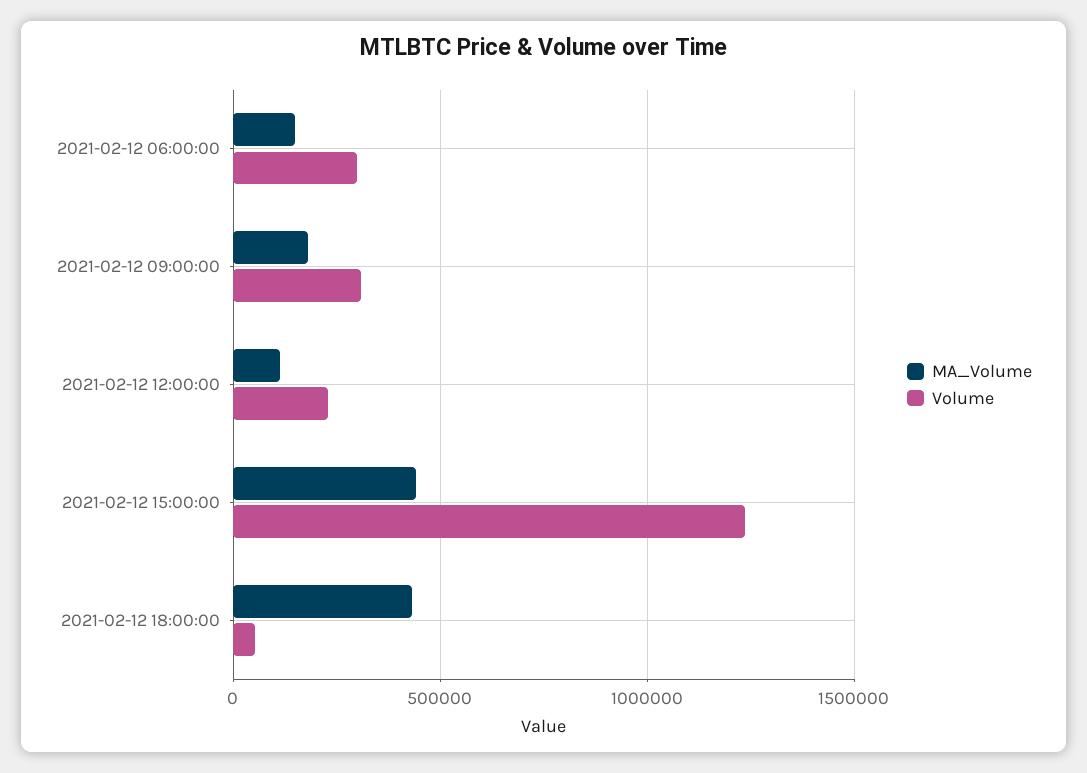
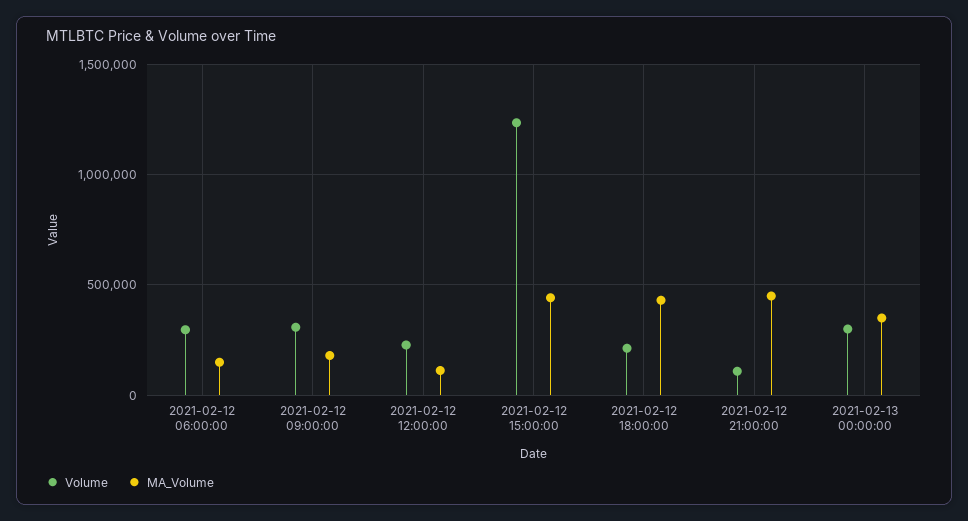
Volume, 2021-02-12 18:00:00: 50000 -> 200000
Volume, 2021-02-12 21:00:00: none -> 100000
MA_Volume, 2021-02-12 21:00:00: none -> 450000
Volume, 2021-02-13 00:00:00: none -> 300000
MA_Volume, 2021-02-13 00:00:00: none -> 350000

